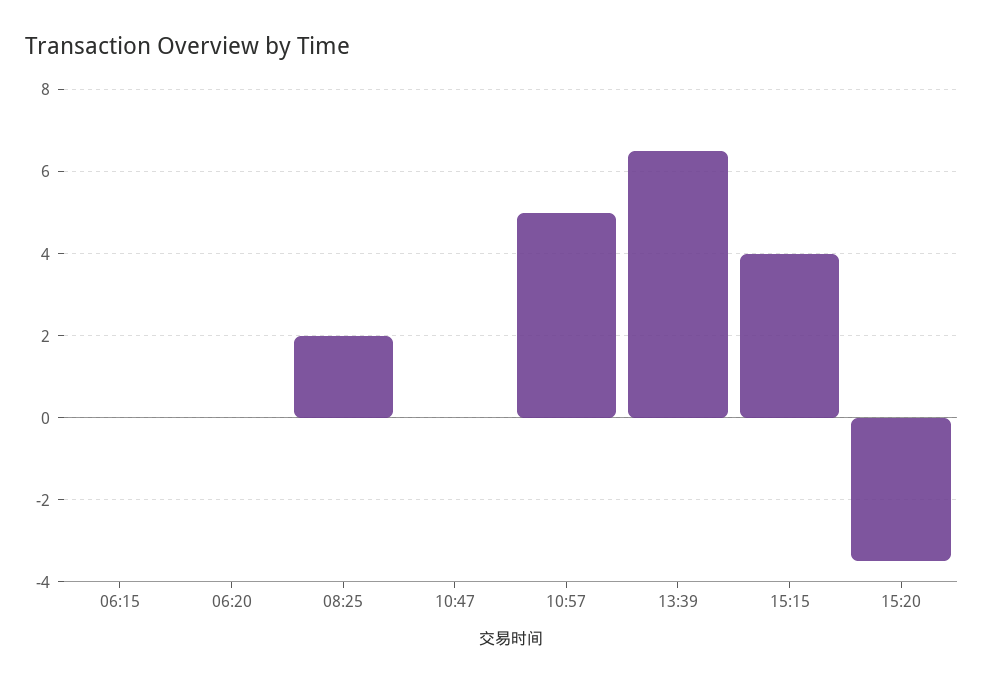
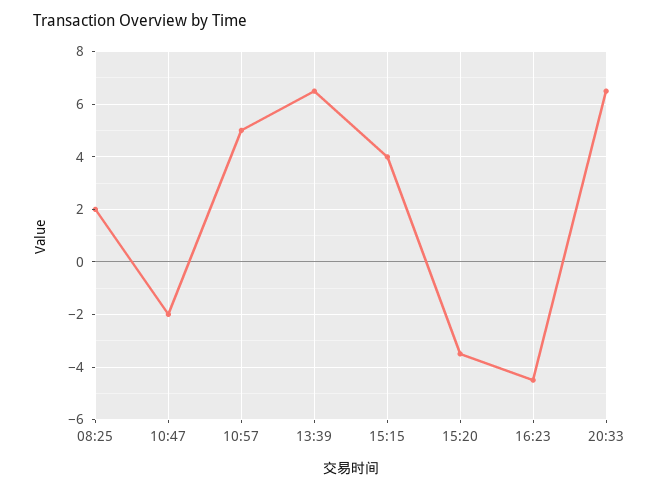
06:15: 0 -> none
06:20: 0 -> none
10:47: 0 -> -2
16:23: none -> -4.5
20:33: none -> 6.5

